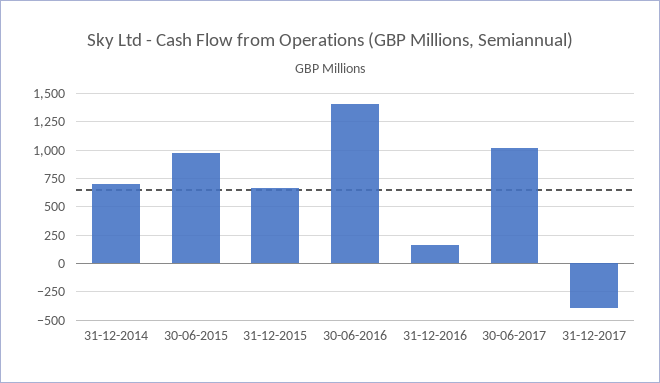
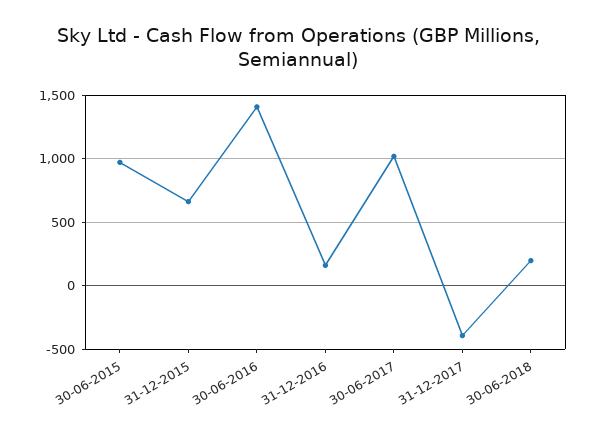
31-12-2014: 750 -> none
30-06-2018: none -> 200

